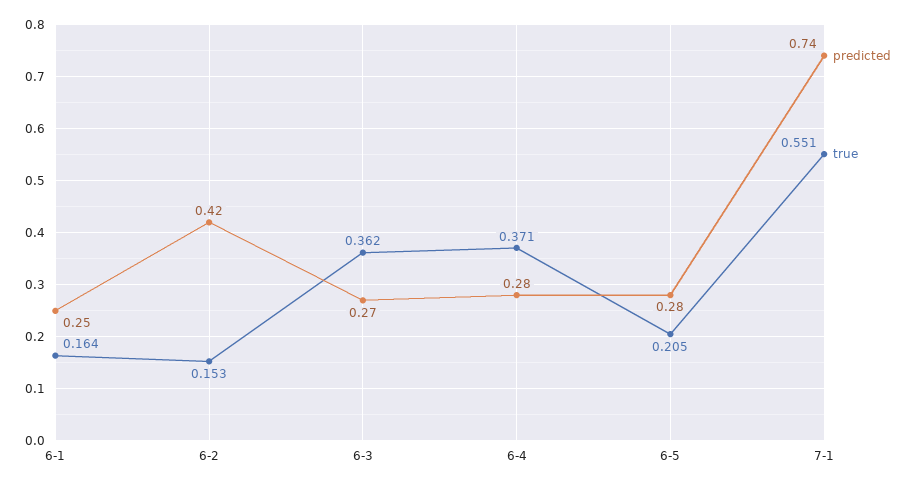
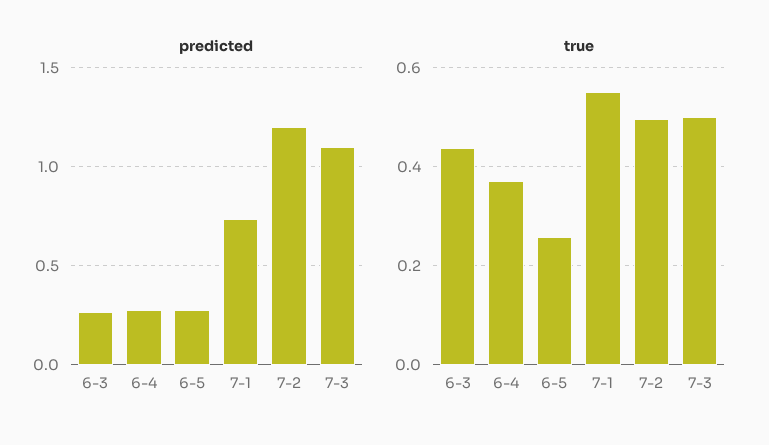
predicted, 6-1: 0.25 -> none
true, 6-1: 0.164 -> none
predicted, 6-2: 0.42 -> none
true, 6-2: 0.153 -> none
true, 6-3: 0.362 -> 0.44
true, 6-5: 0.205 -> 0.26
predicted, 7-2: none -> 1.2
predicted, 7-3: none -> 1.1
true, 7-2: none -> 0.5
true, 7-3: none -> 0.5

